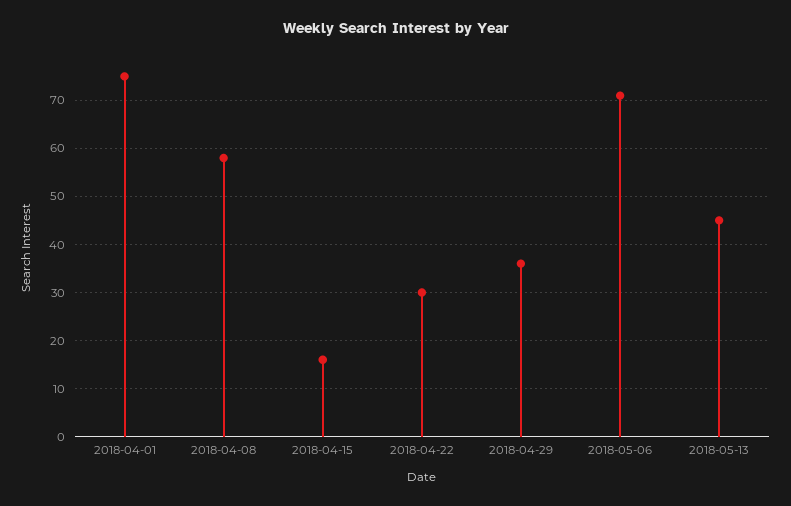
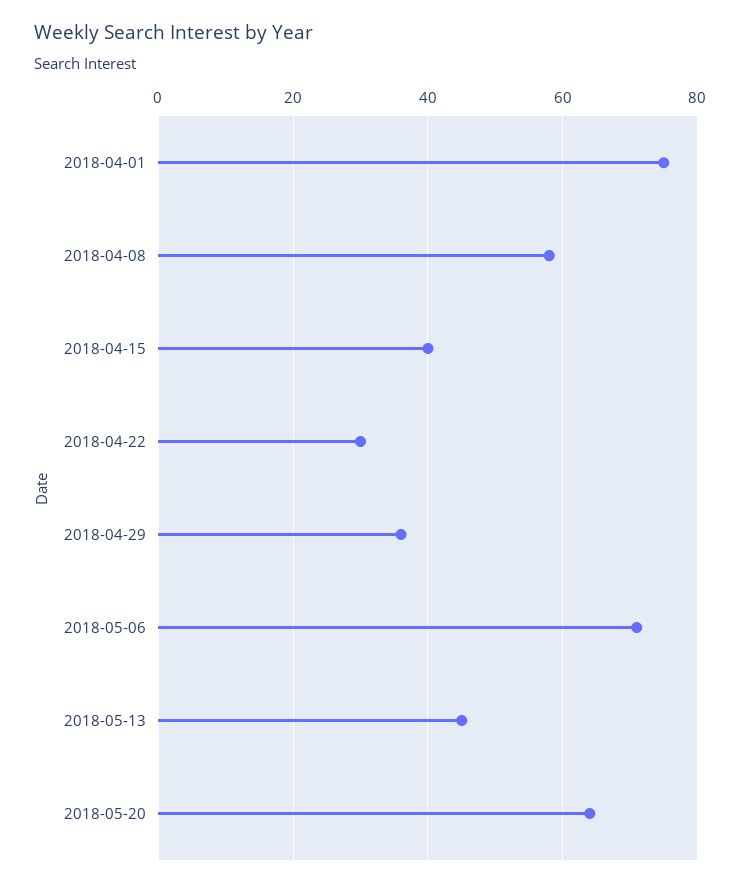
2018-04-15: 15 -> 40
2018-05-20: none -> 65

